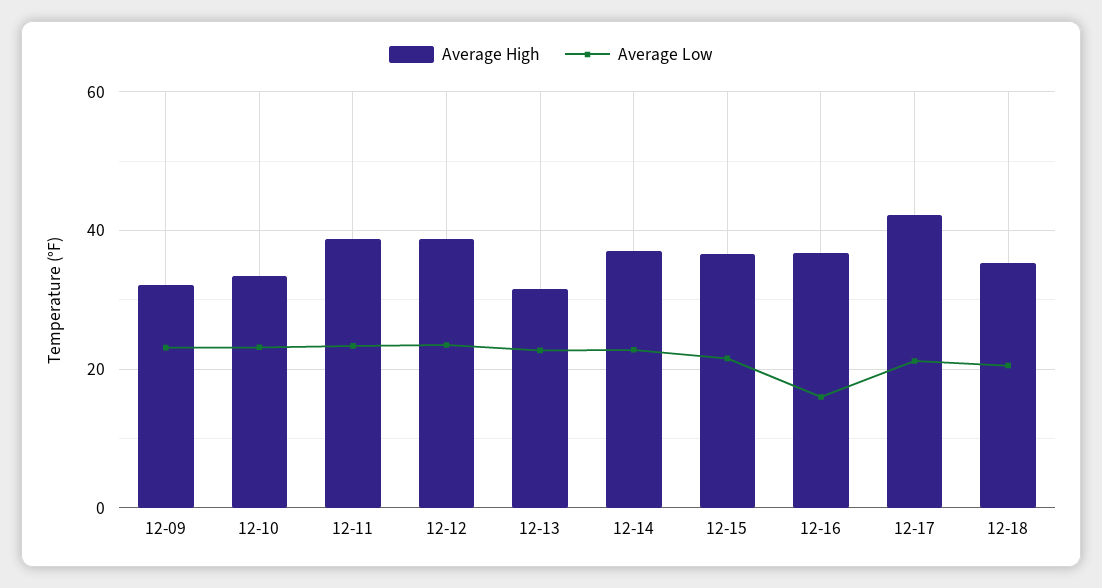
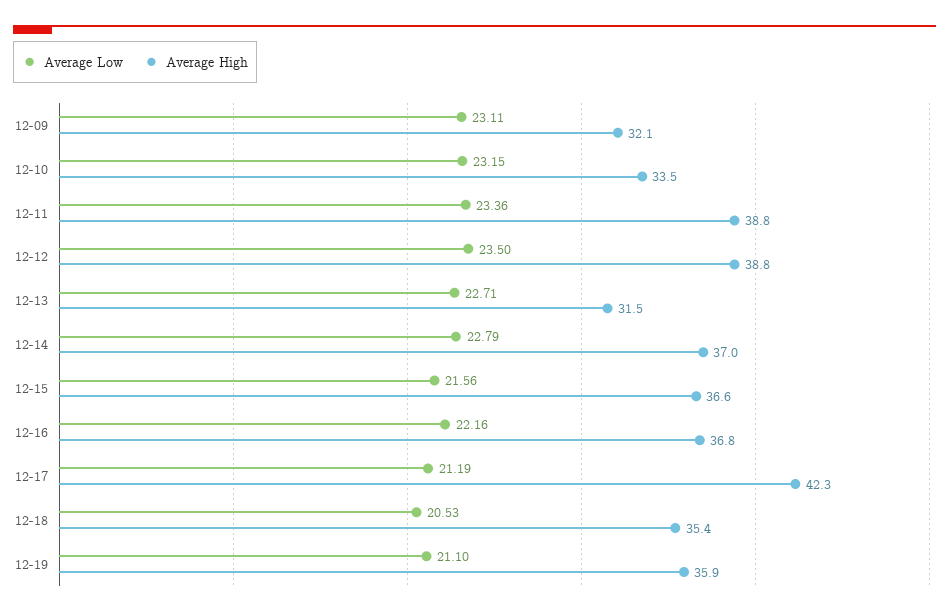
Average Low, 12-16: 16 -> 22.16
Average Low, 12-19: none -> 21.1
Average High, 12-19: none -> 35.9

